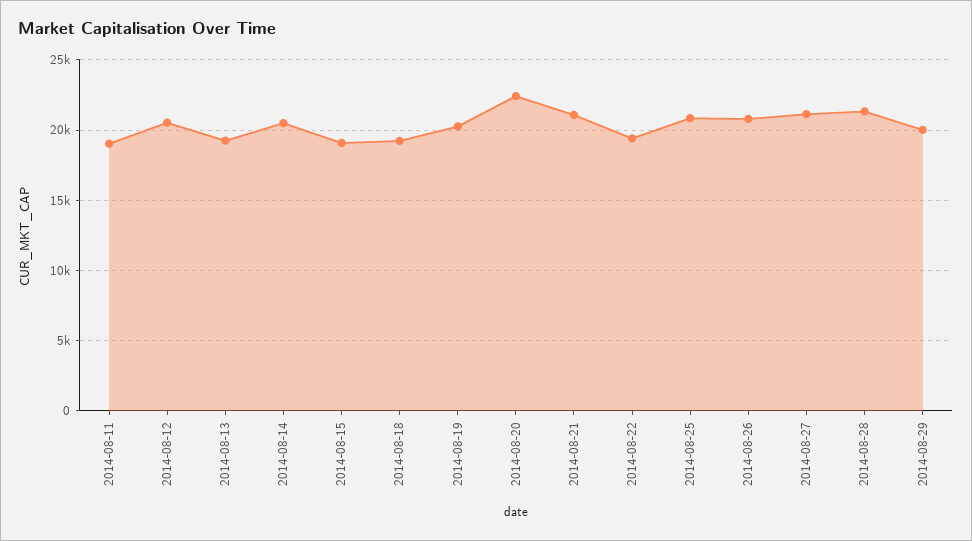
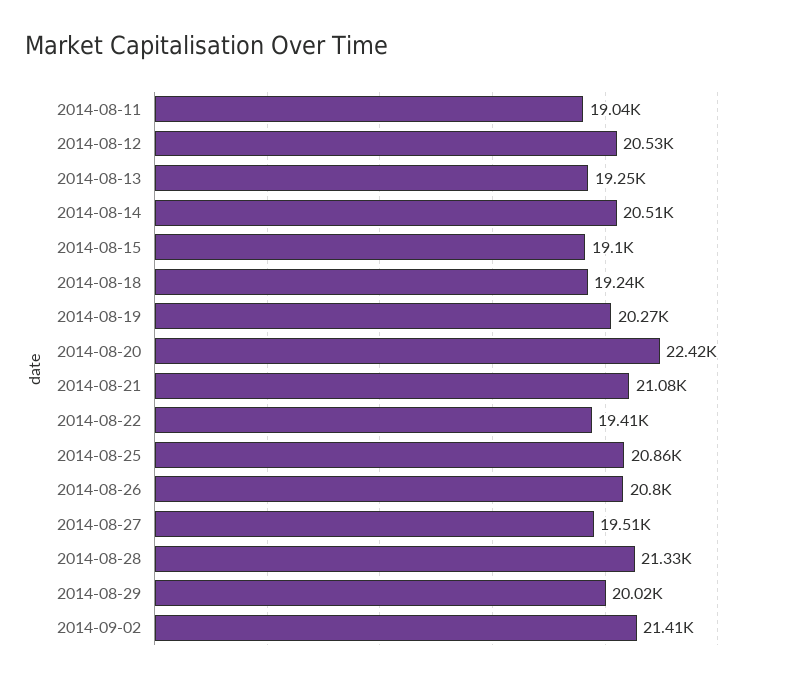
2014-08-27: 21000 -> 19510
2014-09-02: none -> 21410

